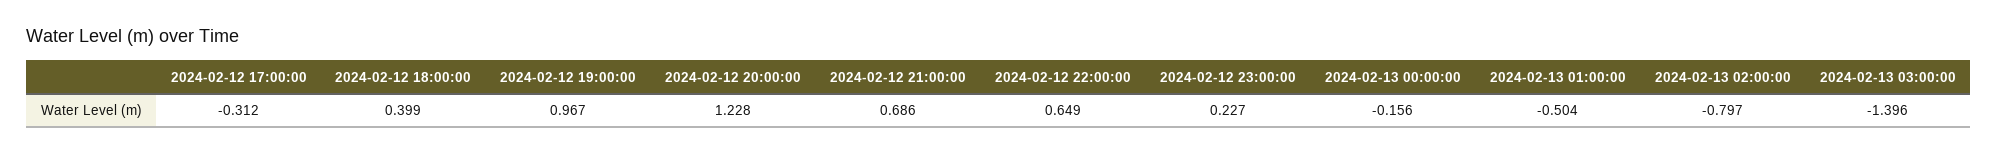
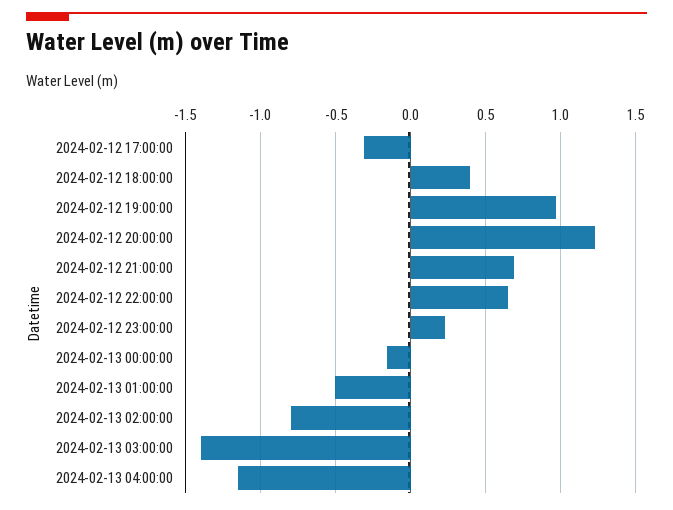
2024-02-13 04:00:00: none -> -1.15

